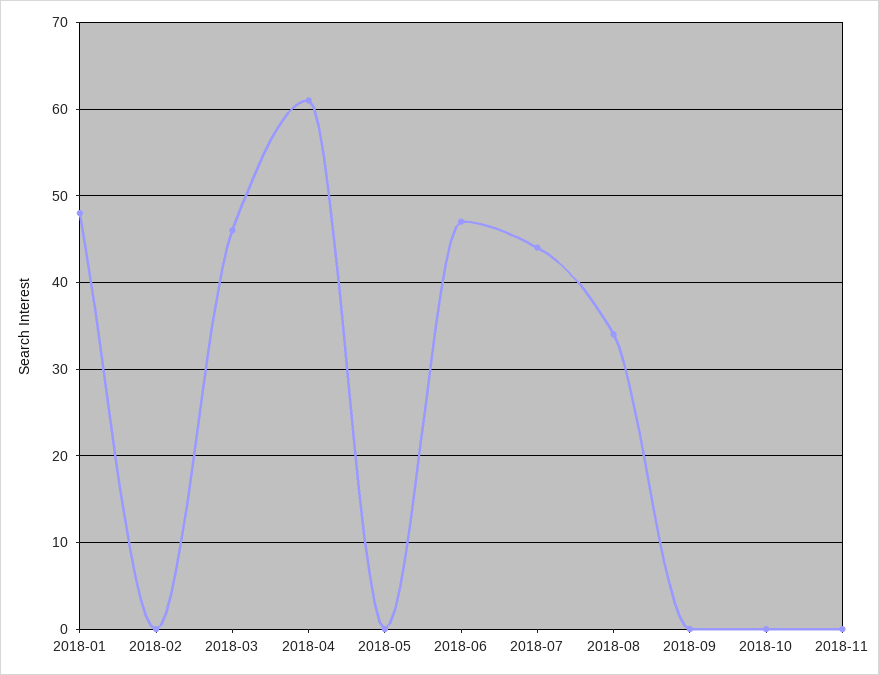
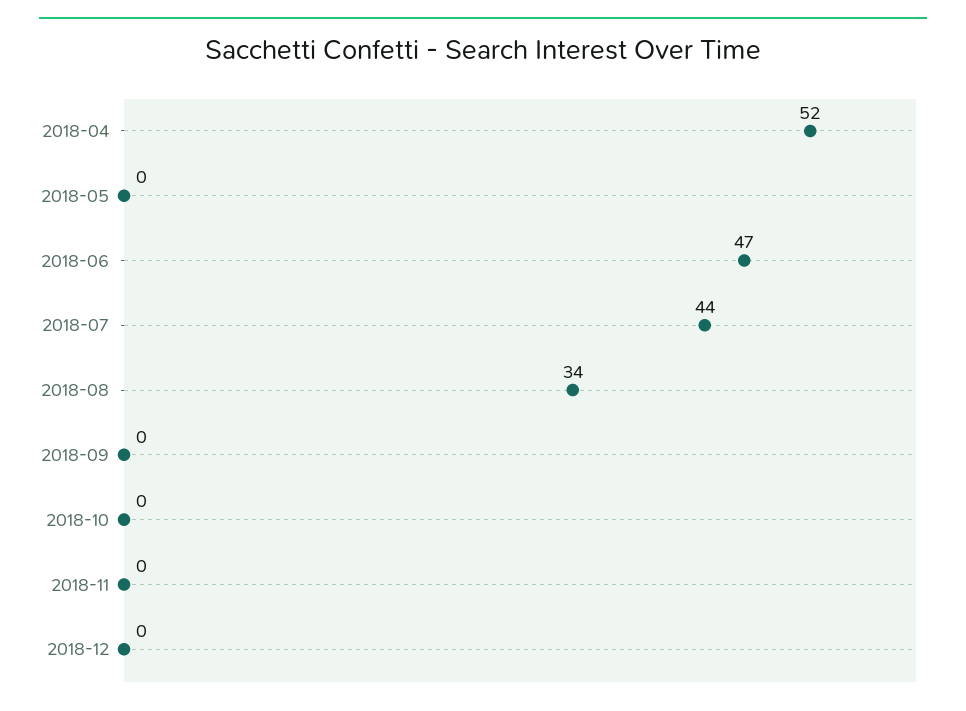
2018-01: 48 -> none
2018-02: 0 -> none
2018-03: 46 -> none
2018-04: 61 -> 52
2018-12: none -> 0

